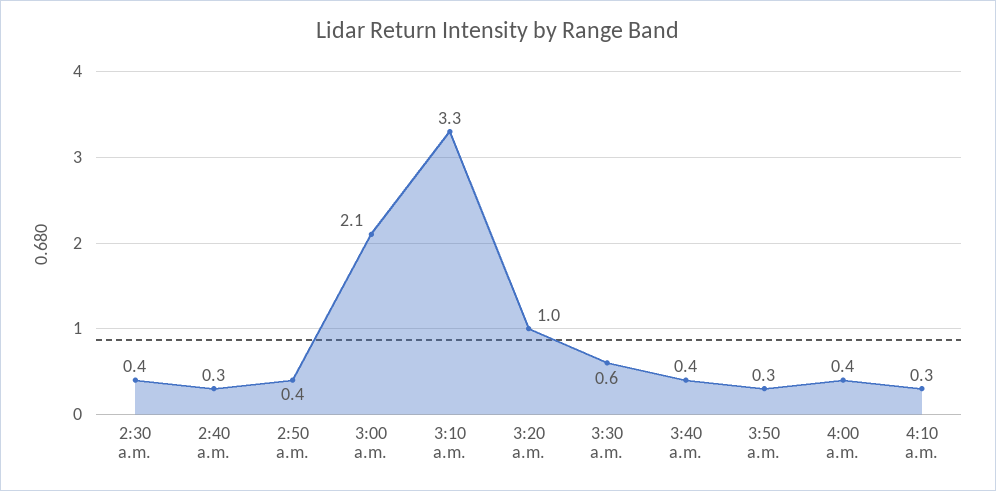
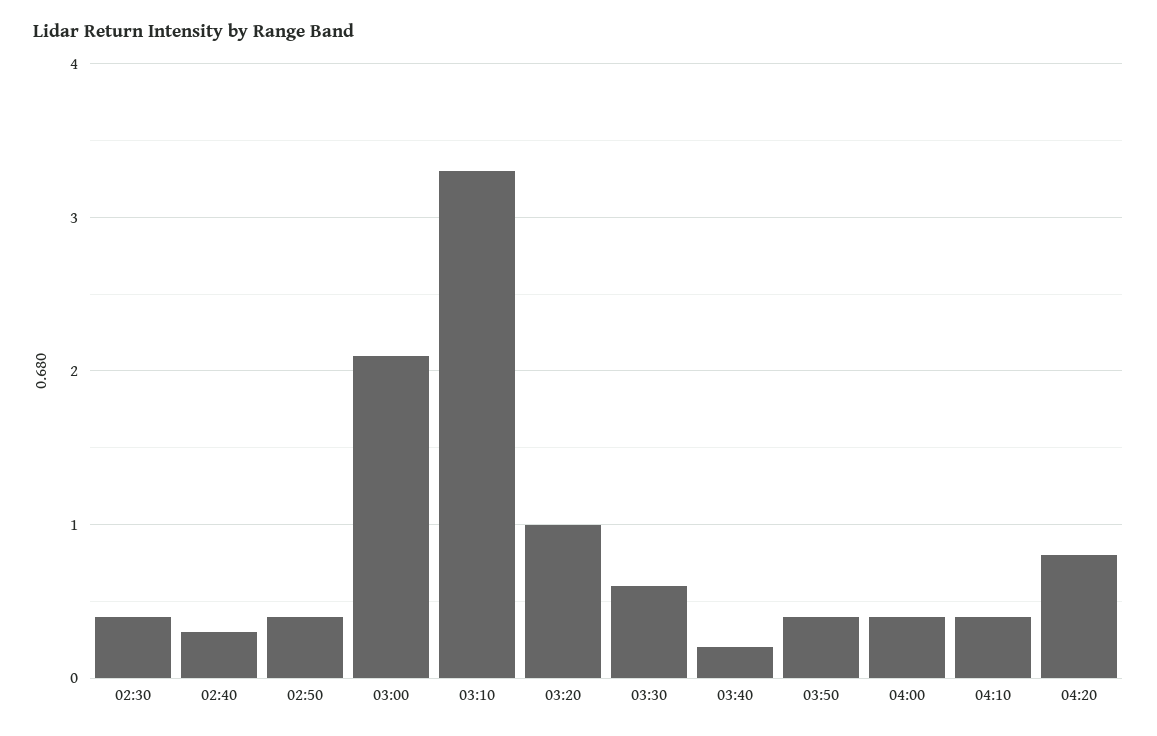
3:40 a.m.: 0.4 -> 0.2
3:50 a.m.: 0.3 -> 0.4
4:10 a.m.: 0.3 -> 0.4
04:20: none -> 0.8

